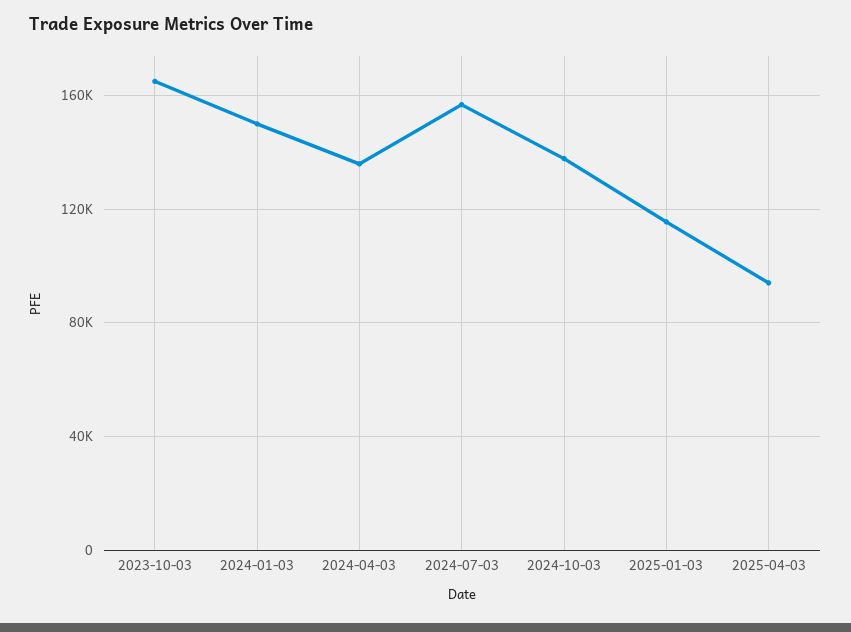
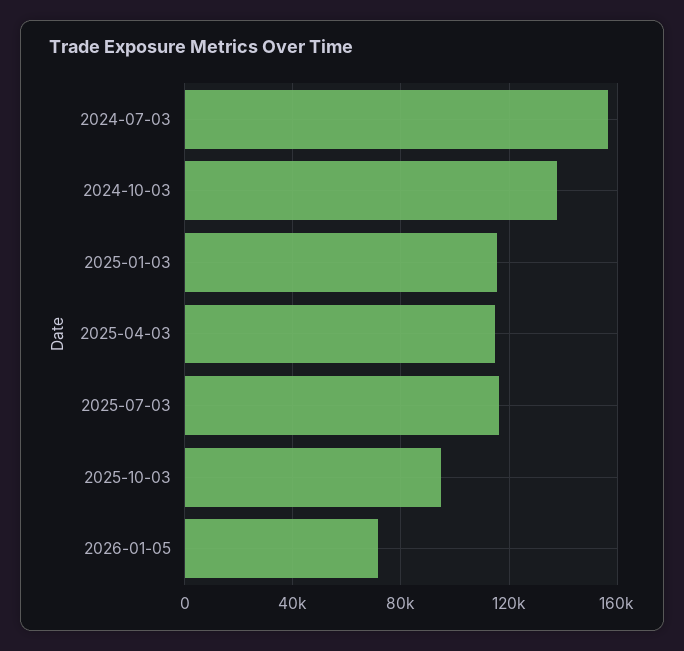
2023-10-03: 165000 -> none
2024-01-03: 150000 -> none
2024-04-03: 135000 -> none
2025-04-03: 95000 -> 115000
2025-07-03: none -> 115000
2025-10-03: none -> 95000
2026-01-05: none -> 70000

